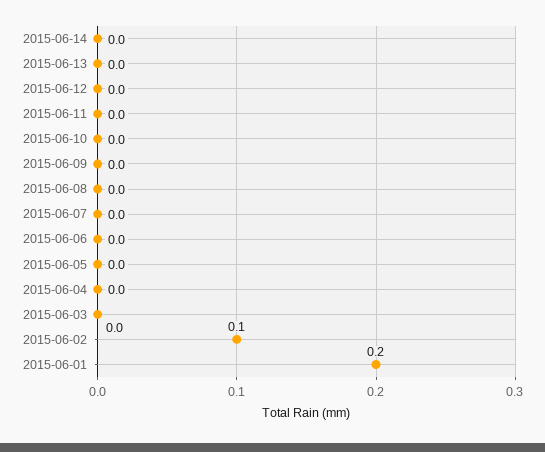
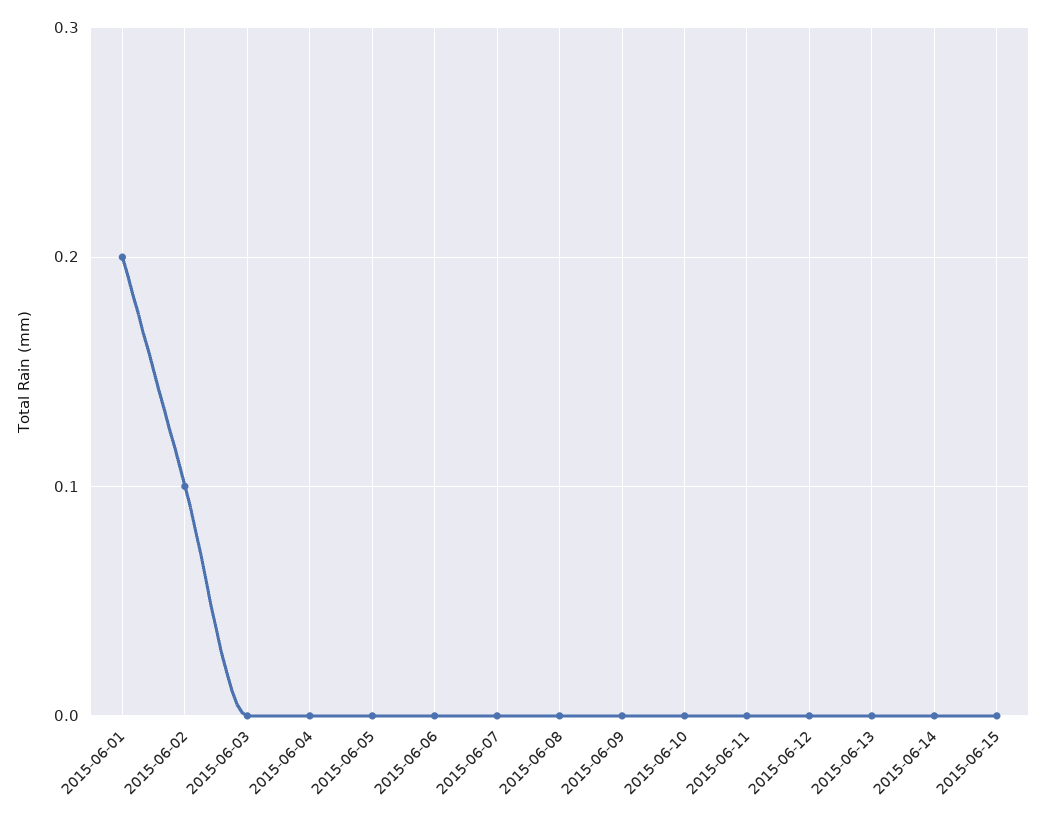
2015-06-15: none -> 0

